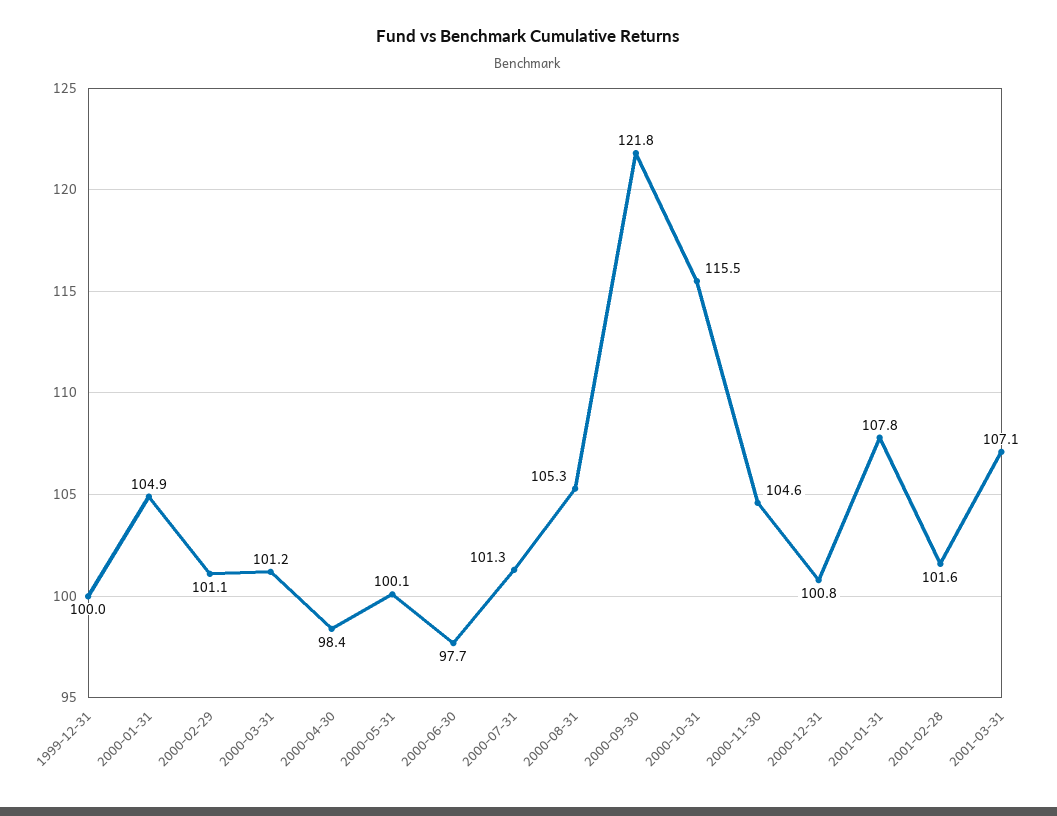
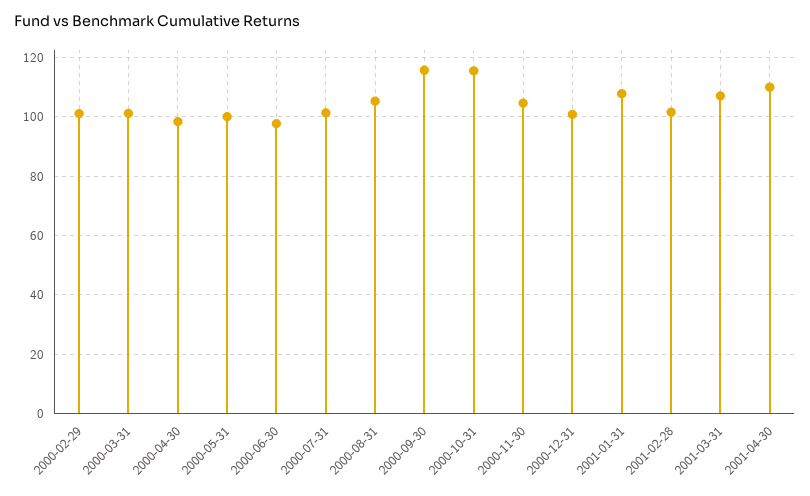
1999-12-31: 100 -> none
2000-01-31: 104.9 -> none
2000-09-30: 121.8 -> 115
2001-04-30: none -> 110

